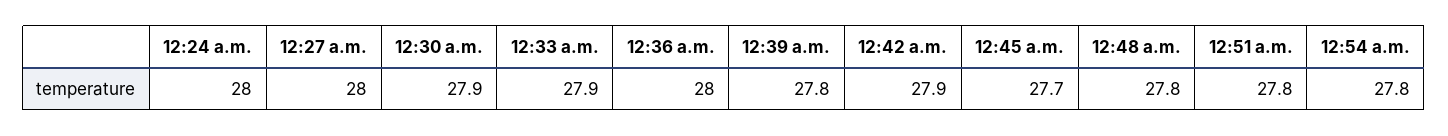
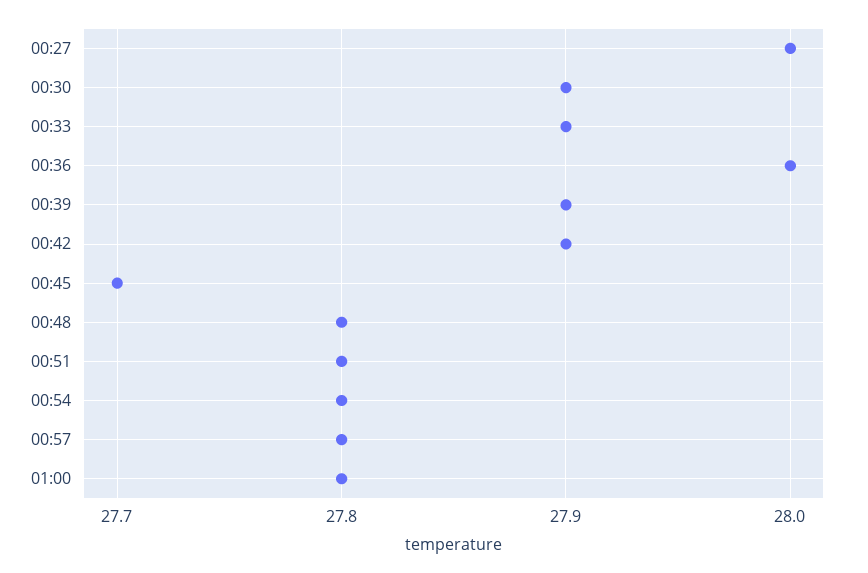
12:24 a.m.: 28 -> none
12:39 a.m.: 27.8 -> 27.9
00:57: none -> 27.8
01:00: none -> 27.8

